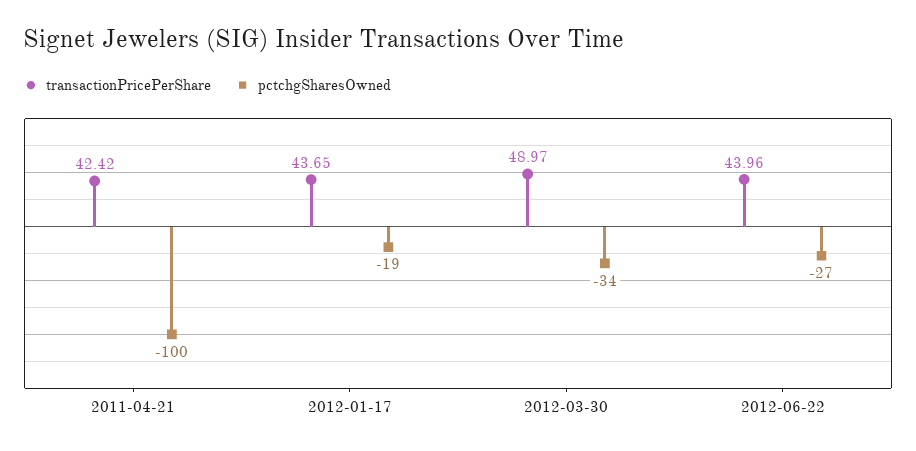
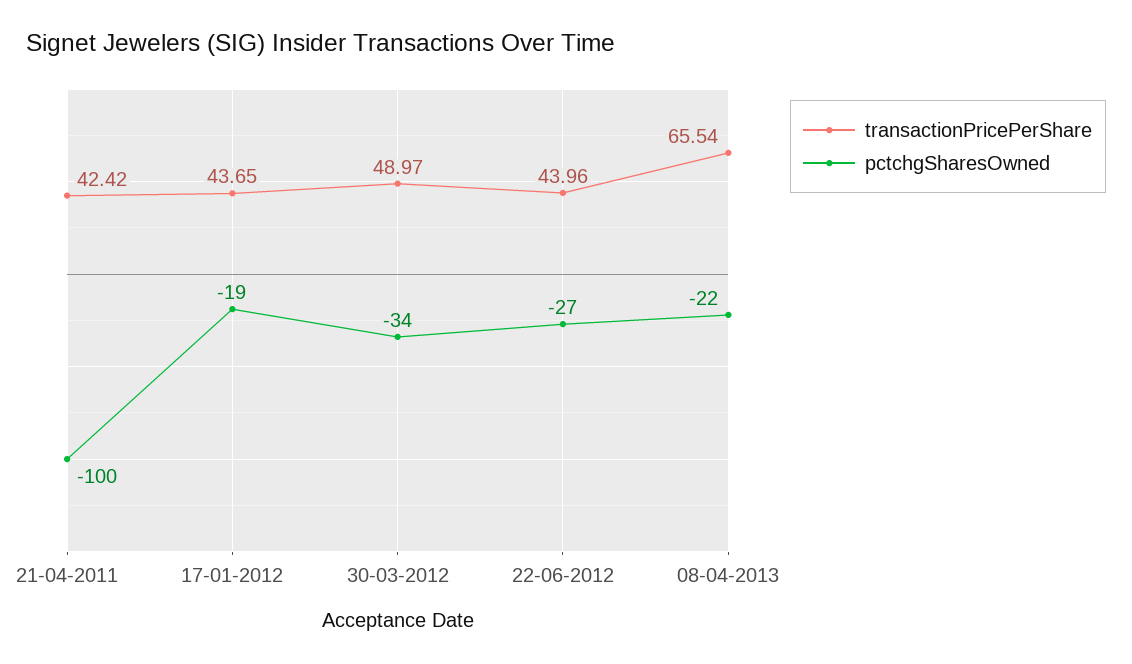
transactionPricePerShare, 08-04-2013: none -> 65.54
pctchgSharesOwned, 08-04-2013: none -> -22

